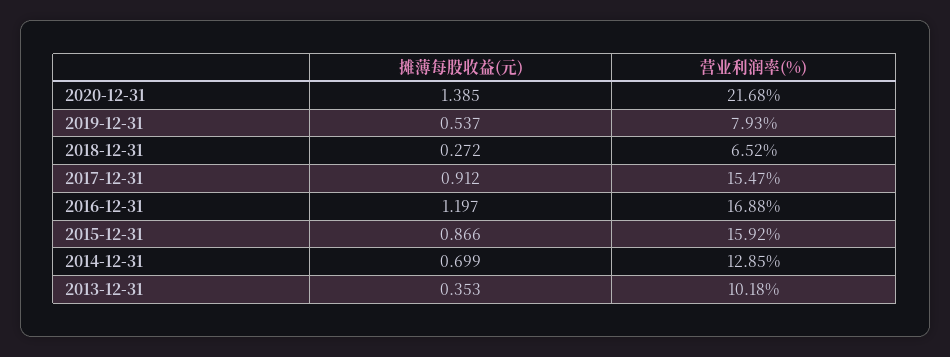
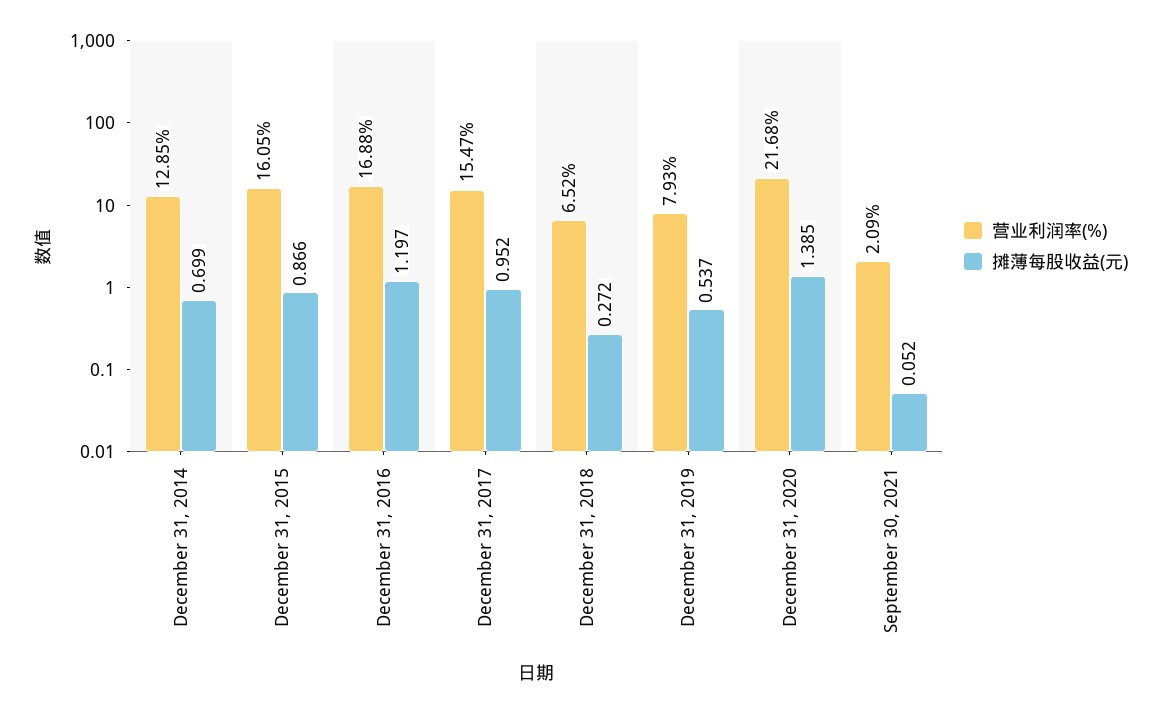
摊薄每股收益(元), 2017-12-31: 0.912 -> 0.952
营业利润率(%), 2015-12-31: 15.92 -> 16.05
摊薄每股收益(元), 2013-12-31: 0.353 -> none
营业利润率(%), 2013-12-31: 10.18 -> none
营业利润率(%), September 30, 2021: none -> 2.09
摊薄每股收益(元), September 30, 2021: none -> 0.052

